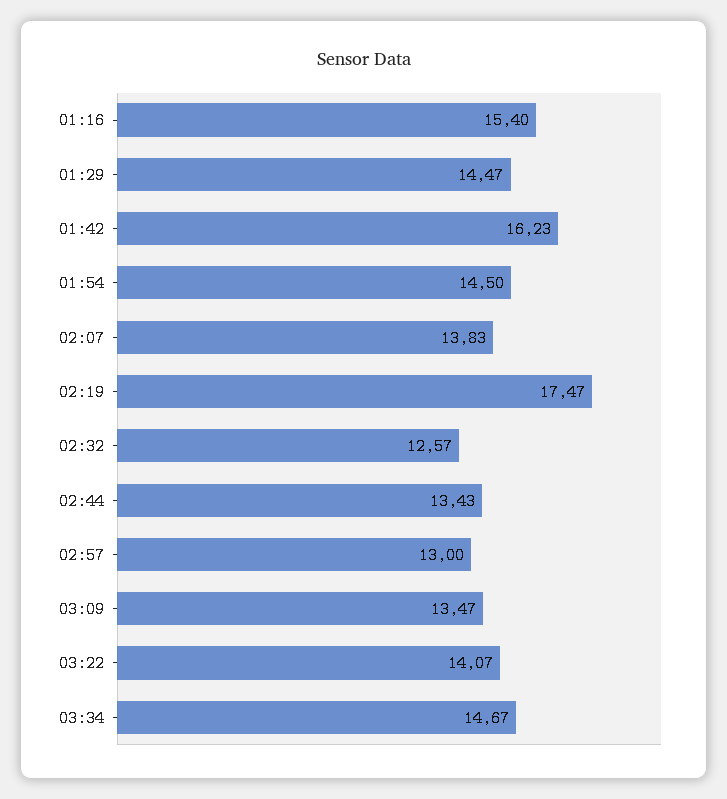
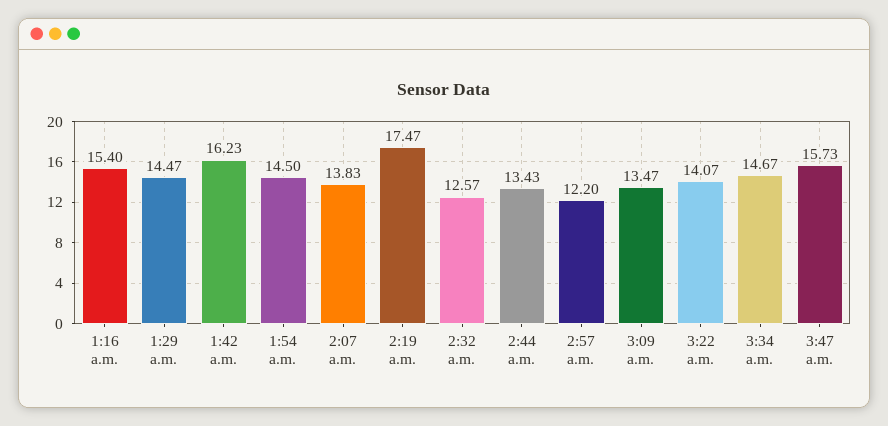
02:57: 13 -> 12.2
3:47 a.m.: none -> 15.73

